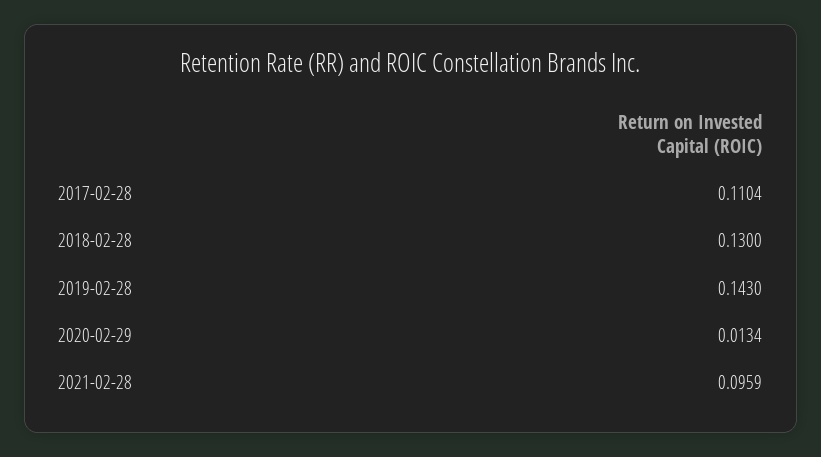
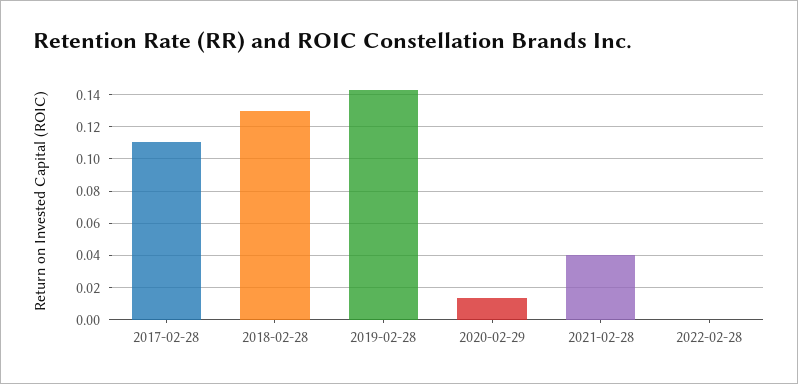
2021-02-28: 0.0959 -> 0.04
2022-02-28: none -> 0

